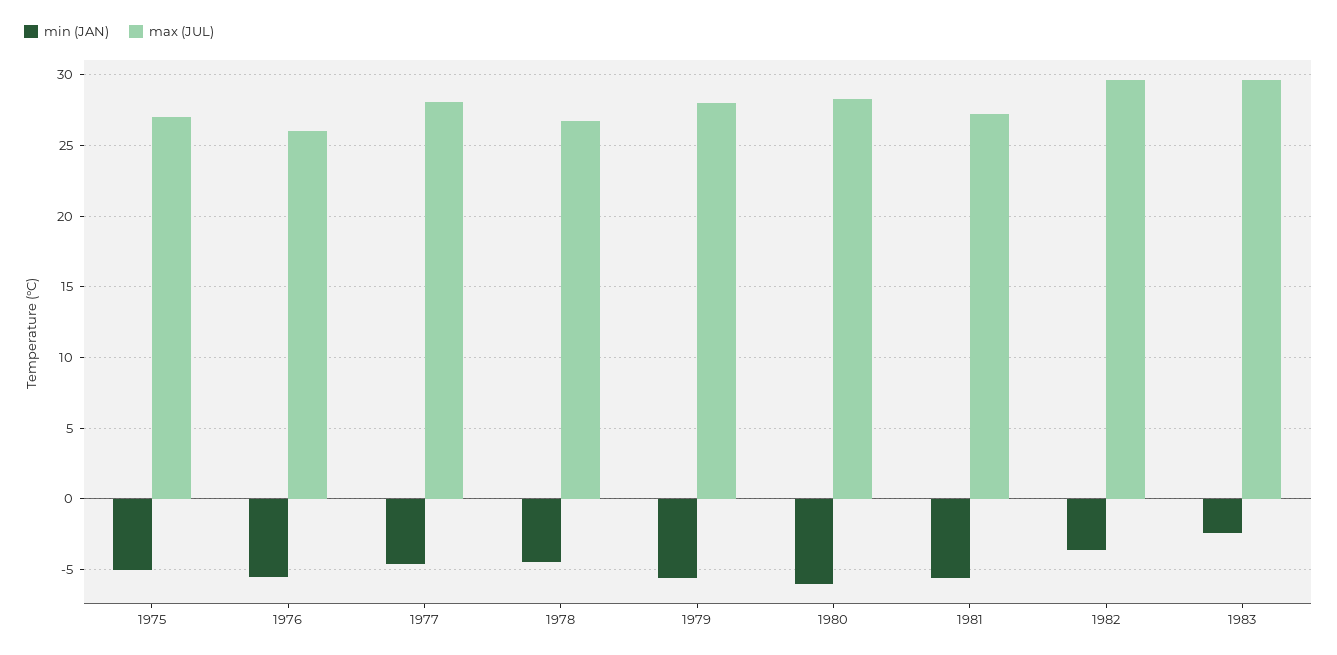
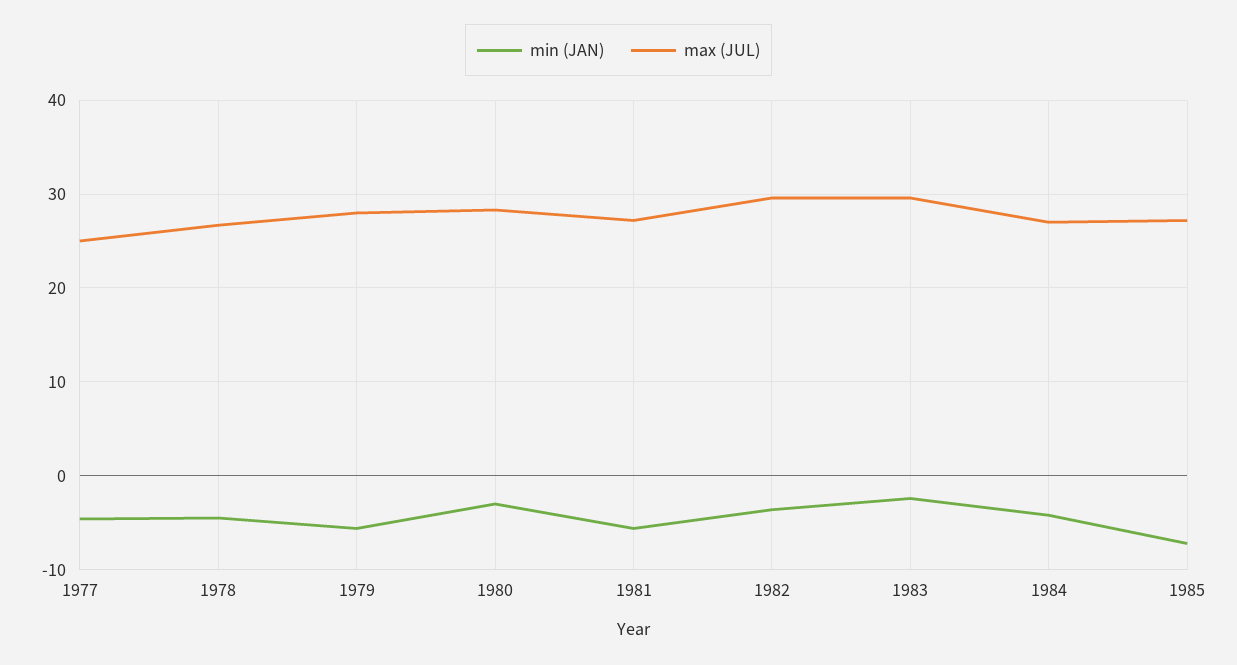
min (JAN), 1975: -5 -> none
max (JUL), 1975: 27 -> none
min (JAN), 1976: -5.5 -> none
max (JUL), 1976: 26 -> none
max (JUL), 1977: 28 -> 25
min (JAN), 1980: -6 -> -3
min (JAN), 1984: none -> -4
max (JUL), 1984: none -> 27
min (JAN), 1985: none -> -7
max (JUL), 1985: none -> 27

